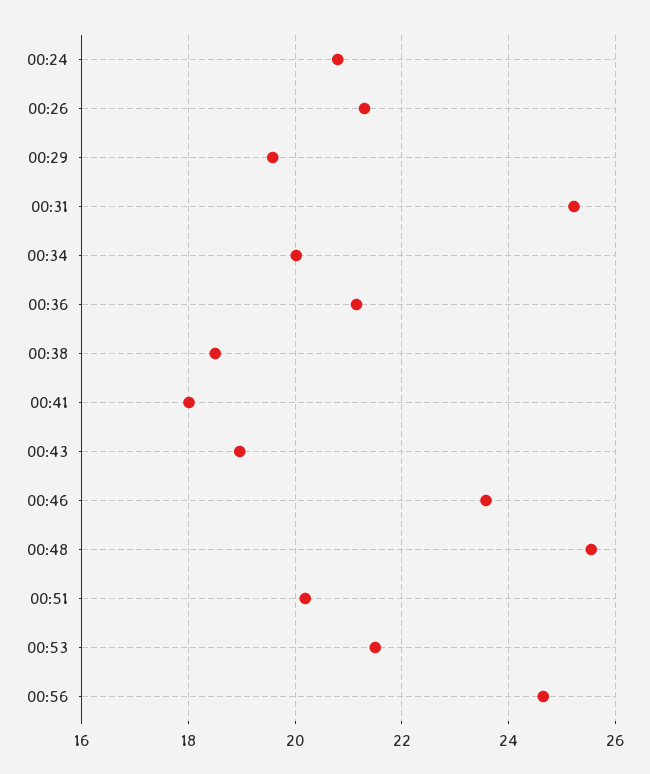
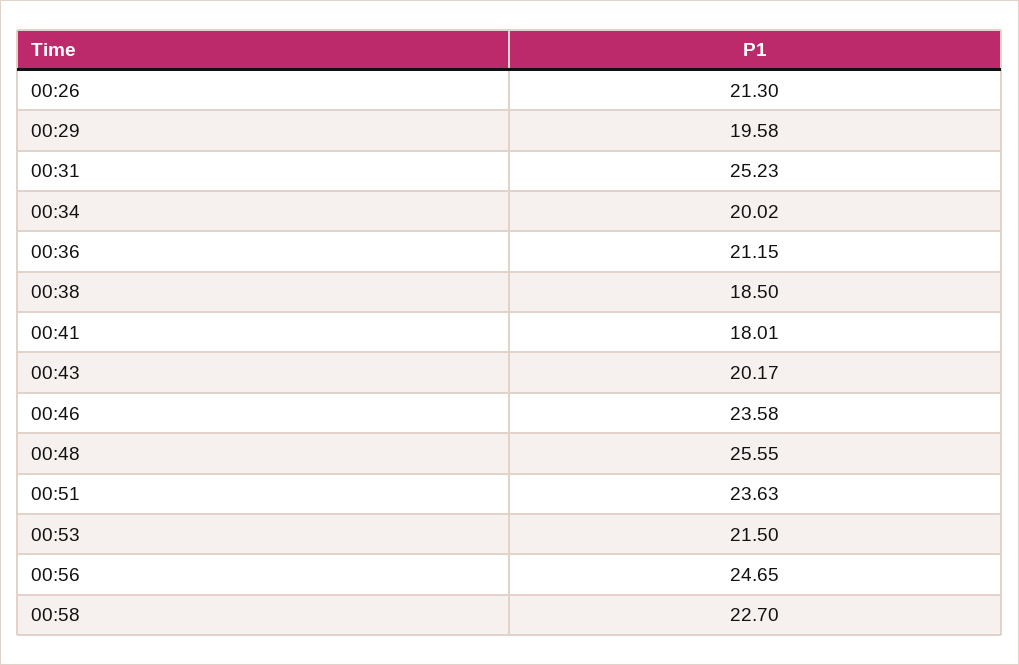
00:24: 20.8 -> none
00:43: 19 -> 20.17
00:51: 20.2 -> 23.63
00:58: none -> 22.7

